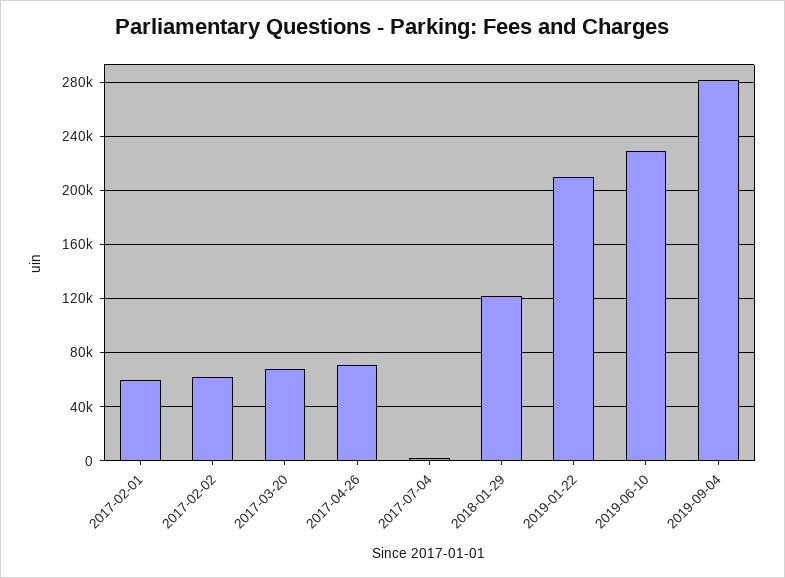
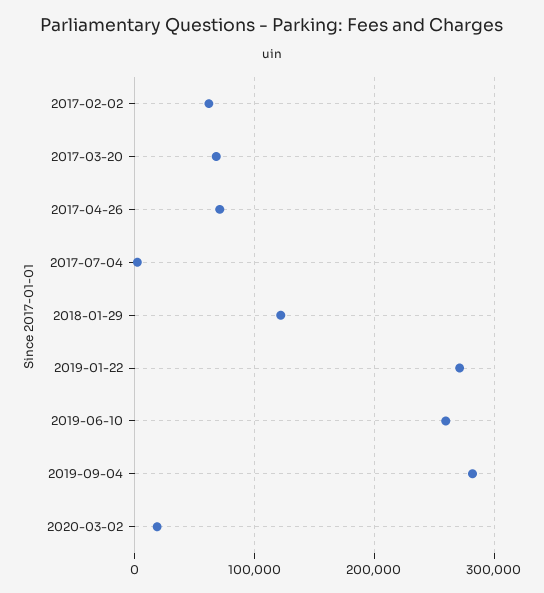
2017-02-01: 60000 -> none
2019-01-22: 210000 -> 270000
2019-06-10: 230000 -> 260000
2020-03-02: none -> 20000

